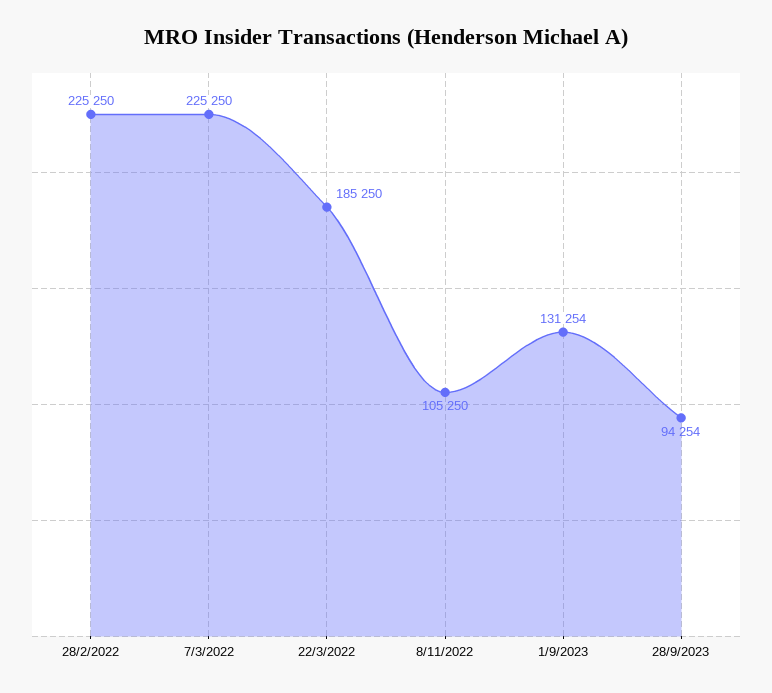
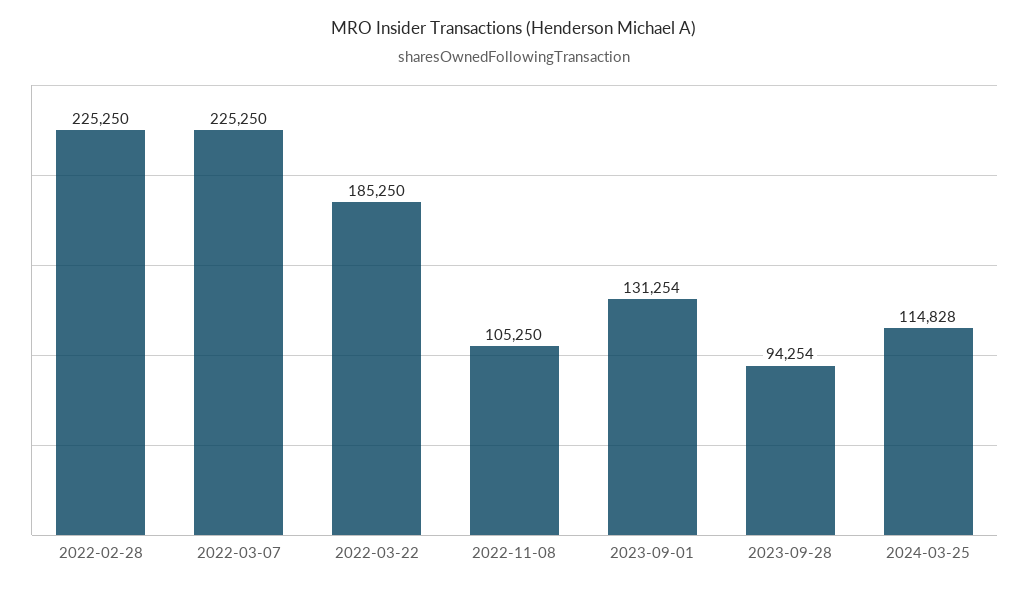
2024-03-25: none -> 114828

